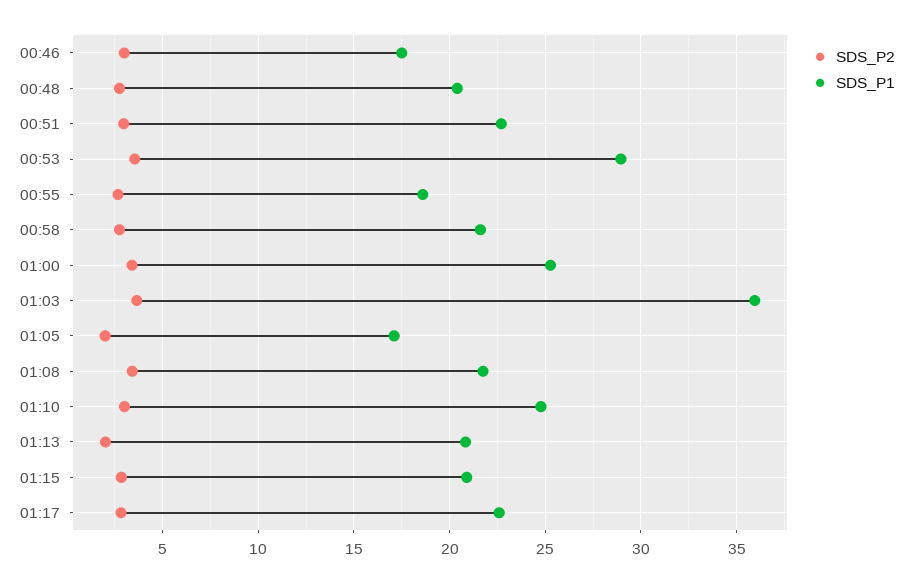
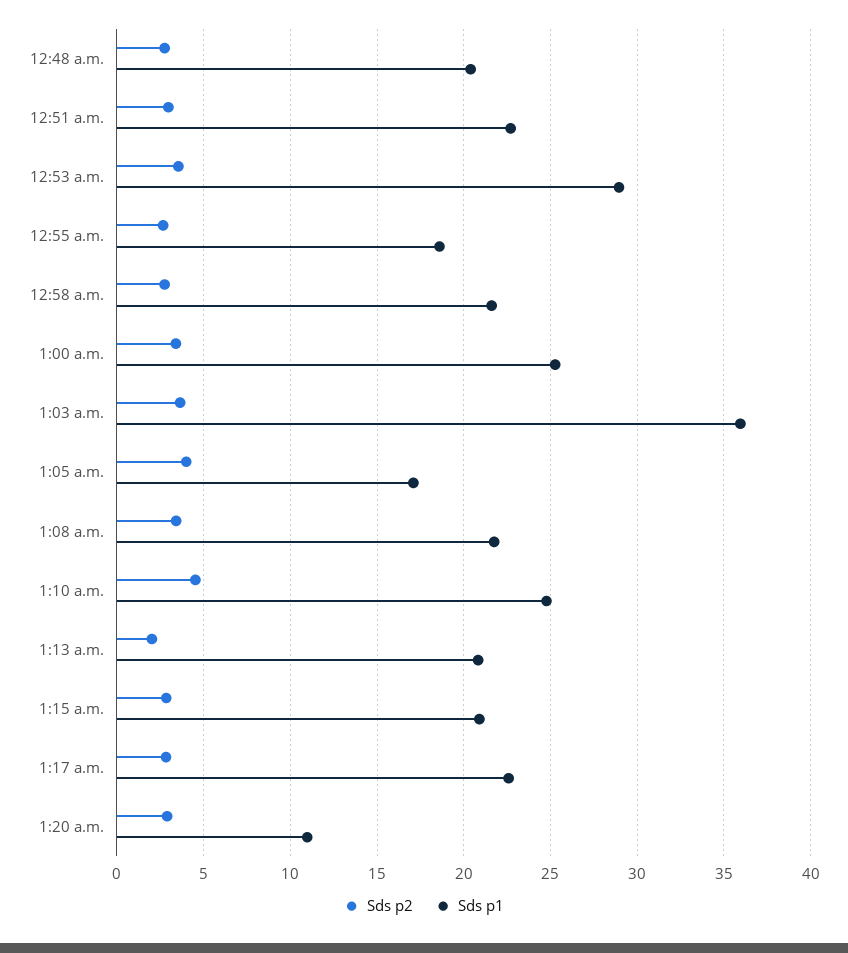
SDS_P2, 00:46: 3 -> none
SDS_P1, 00:46: 17.5 -> none
SDS_P2, 01:05: 2 -> 4
SDS_P2, 01:10: 3 -> 4.5
SDS_P2, 1:20 a.m.: none -> 3
SDS_P1, 1:20 a.m.: none -> 11

